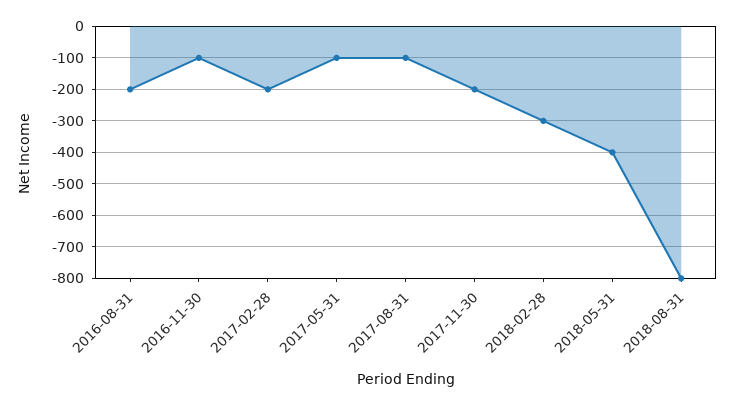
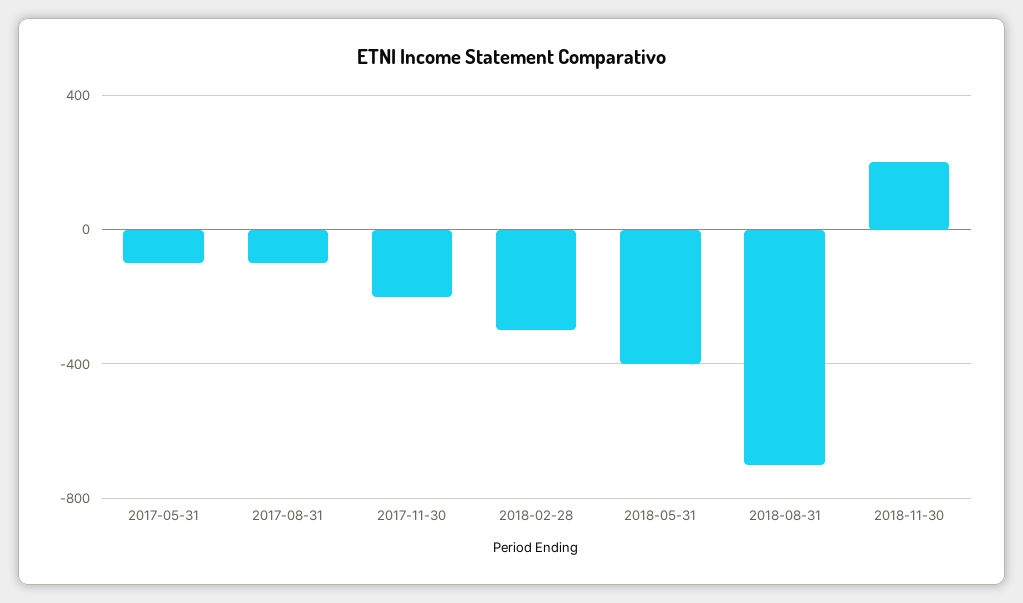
2016-08-31: -200 -> none
2016-11-30: -100 -> none
2017-02-28: -200 -> none
2018-08-31: -800 -> -700
2018-11-30: none -> 200

